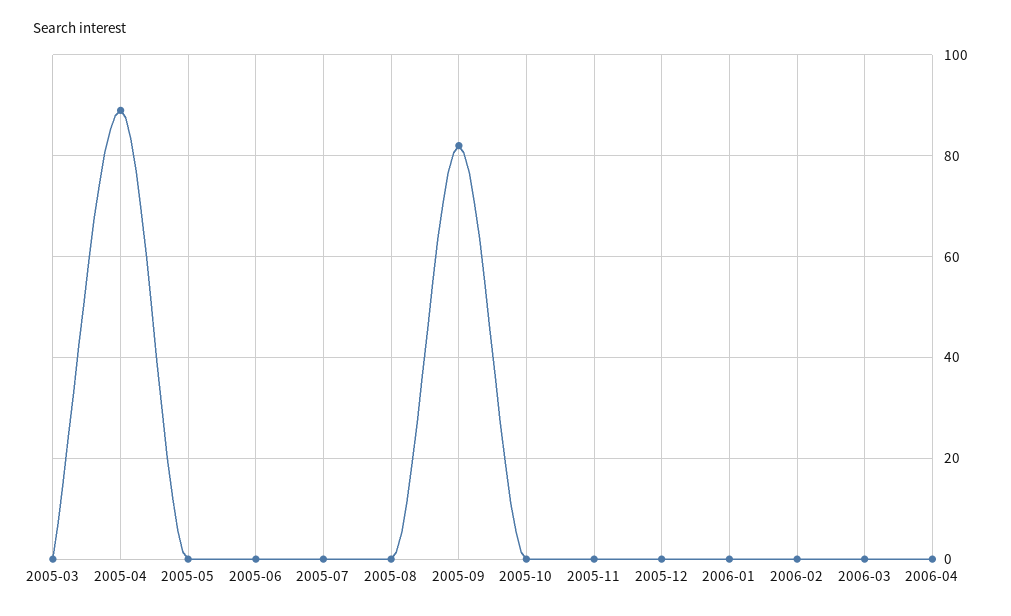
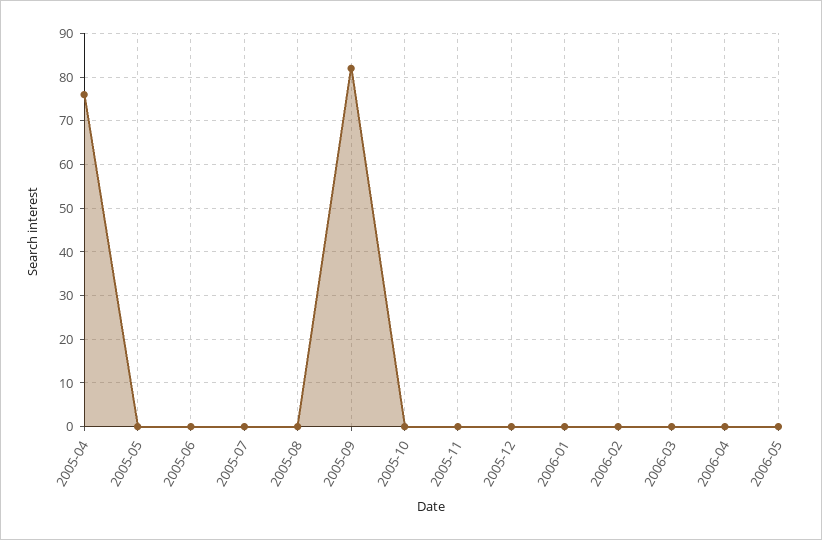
2005-03: 0 -> none
2005-04: 90 -> 75
2006-05: none -> 0

